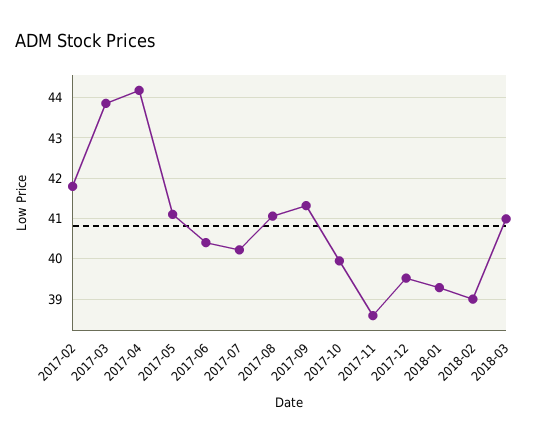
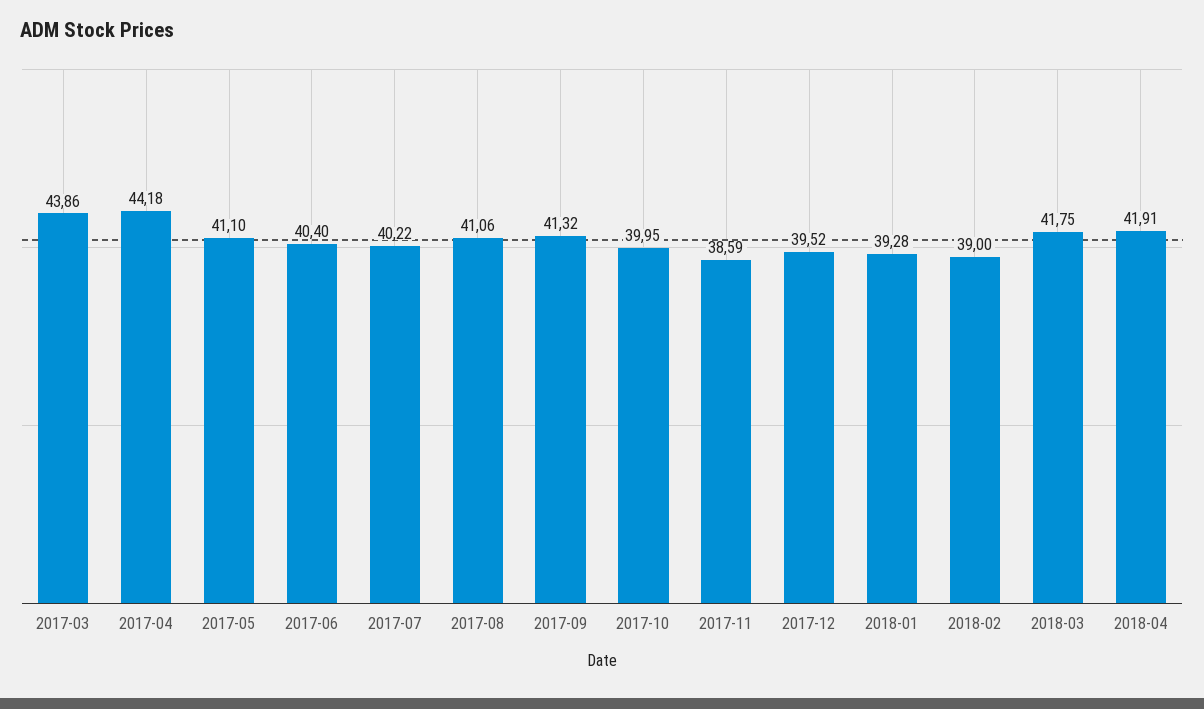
2017-02: 41.8 -> none
2018-03: 41 -> 41.75
2018-04: none -> 41.91

